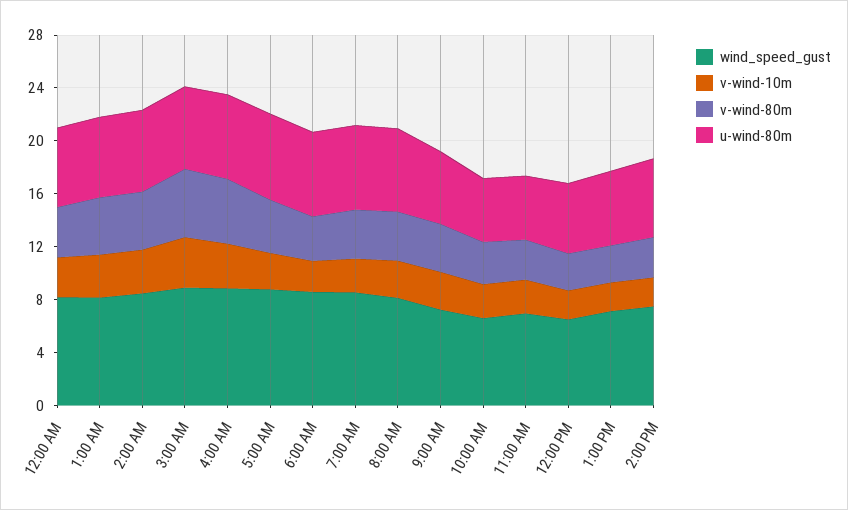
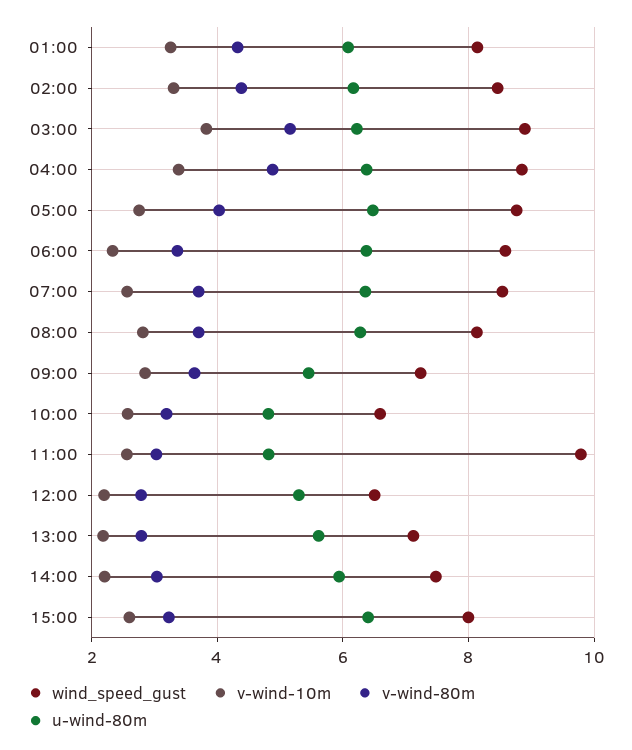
wind_speed_gust, 12:00 AM: 8 -> none
v-wind-10m, 12:00 AM: 3 -> none
v-wind-80m, 12:00 AM: 4 -> none
u-wind-80m, 12:00 AM: 6 -> none
wind_speed_gust, 11:00 AM: 7 -> 9.8
wind_speed_gust, 15:00: none -> 8
v-wind-10m, 15:00: none -> 2.6
v-wind-80m, 15:00: none -> 3.2
u-wind-80m, 15:00: none -> 6.4

